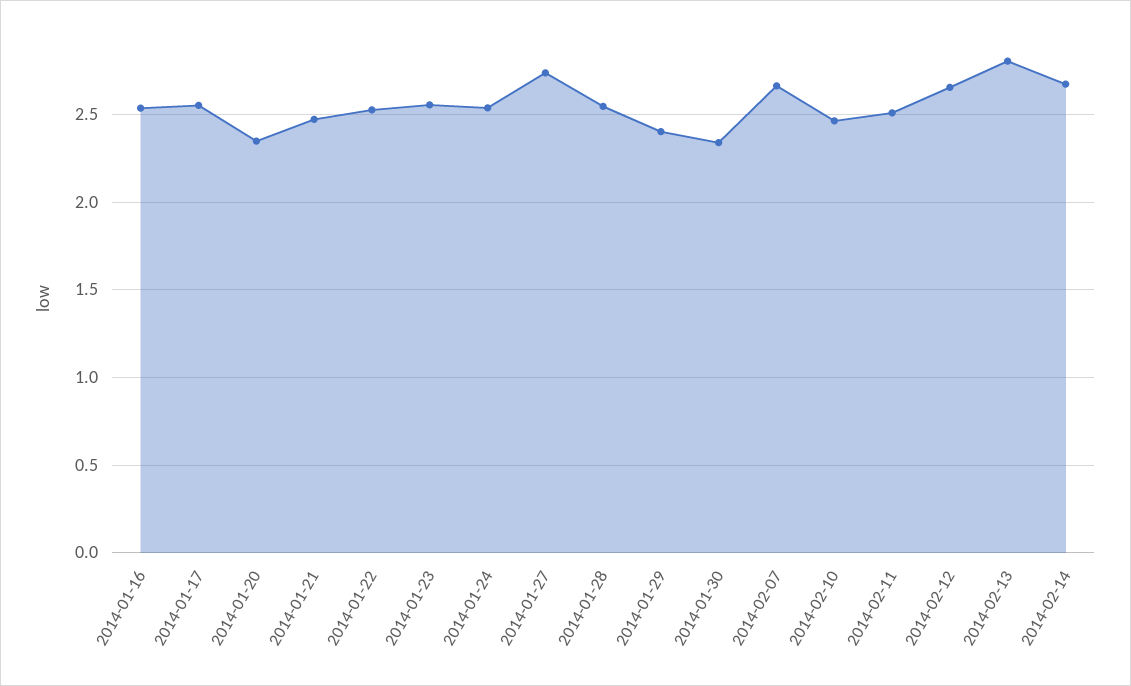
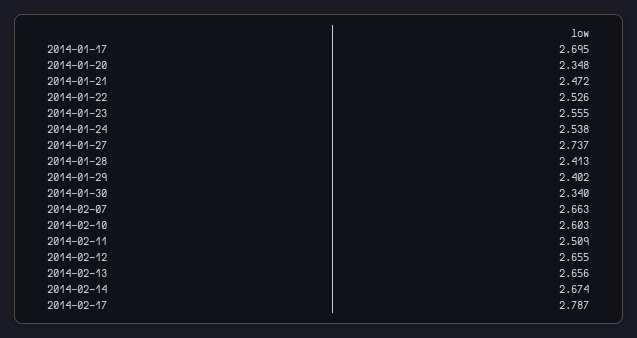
2014-01-16: 2.55 -> none
2014-01-17: 2.55 -> 2.695
2014-01-28: 2.55 -> 2.413
2014-02-10: 2.45 -> 2.603
2014-02-13: 2.8 -> 2.656
2014-02-17: none -> 2.787

